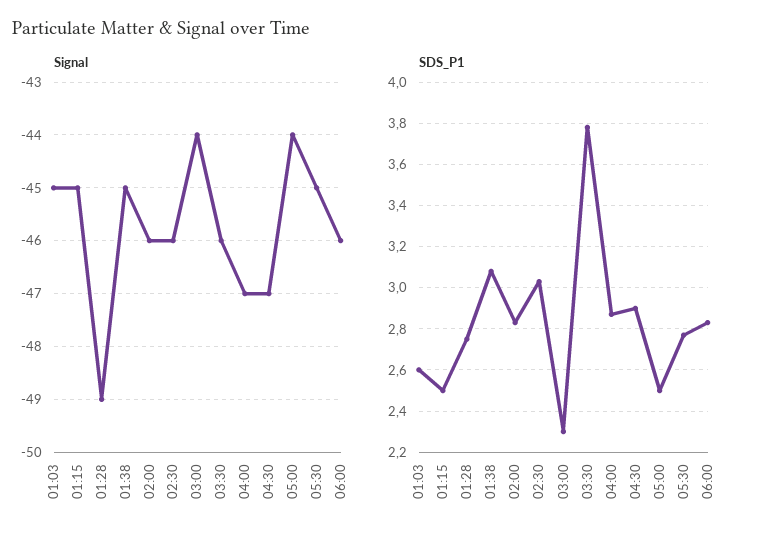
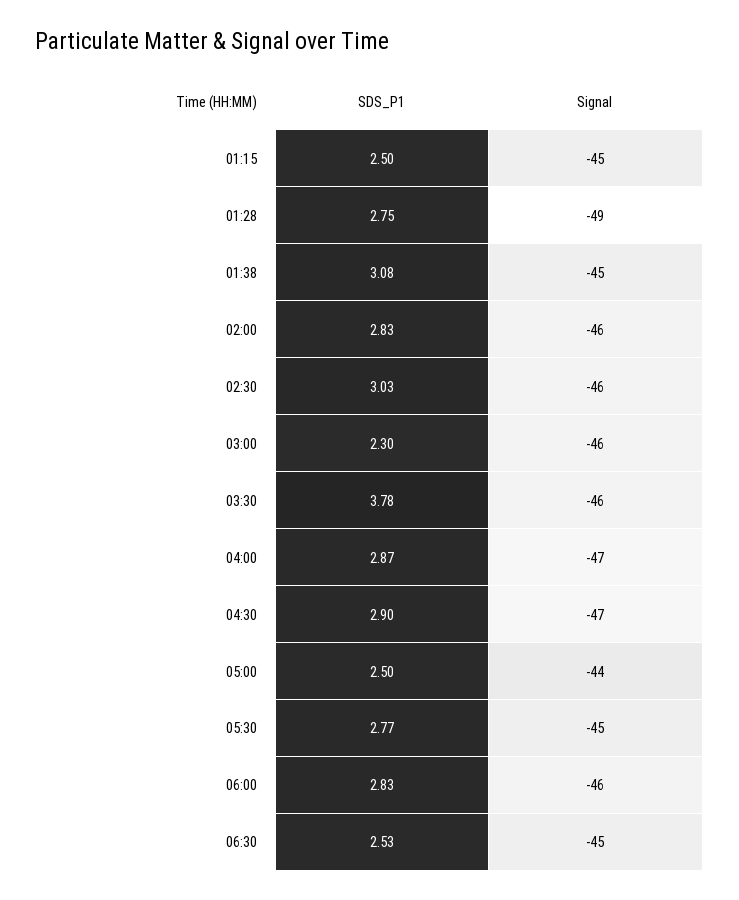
Signal, 01:03: -45 -> none
Signal, 03:00: -44 -> -46
SDS_P1, 01:03: 2.6 -> none
SDS_P1, 06:30: none -> 2.53
Signal, 06:30: none -> -45

